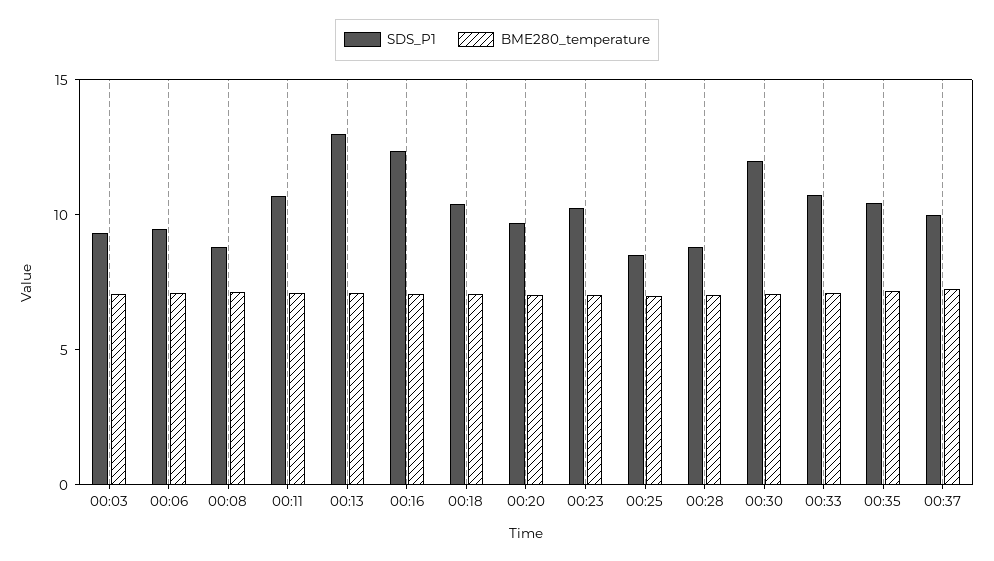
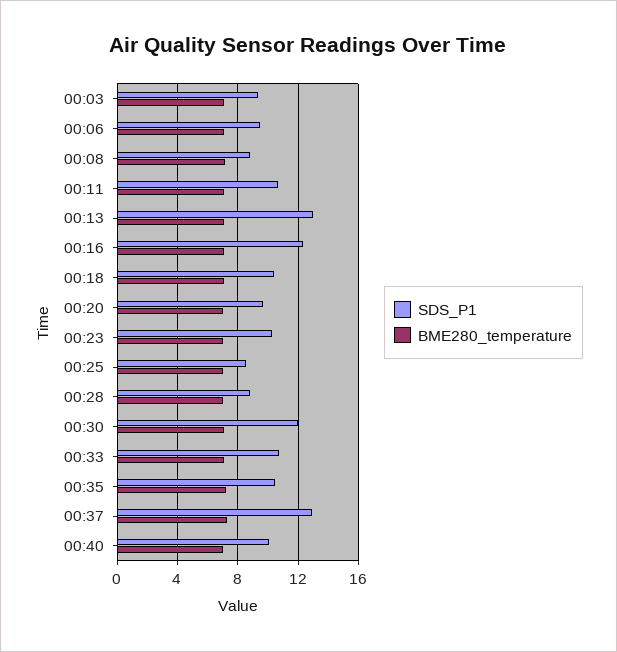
SDS_P1, 00:37: 10 -> 13
SDS_P1, 00:40: none -> 10
BME280_temperature, 00:40: none -> 7

